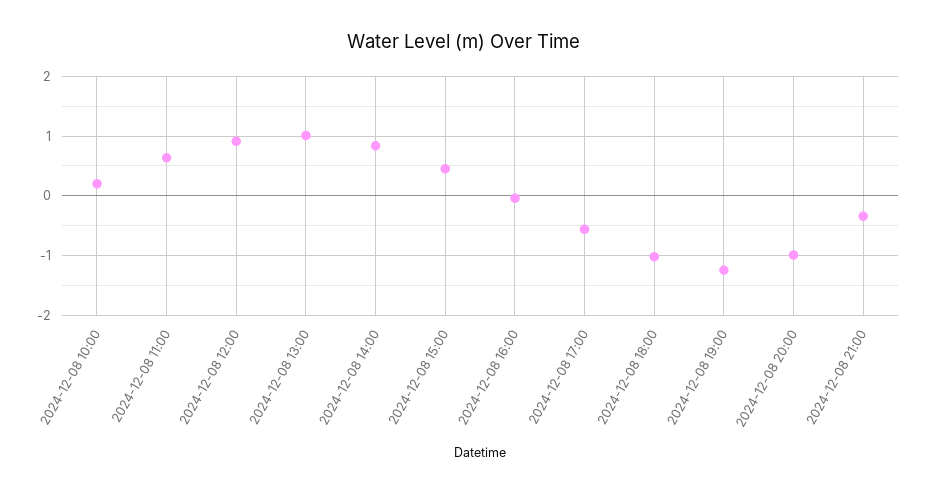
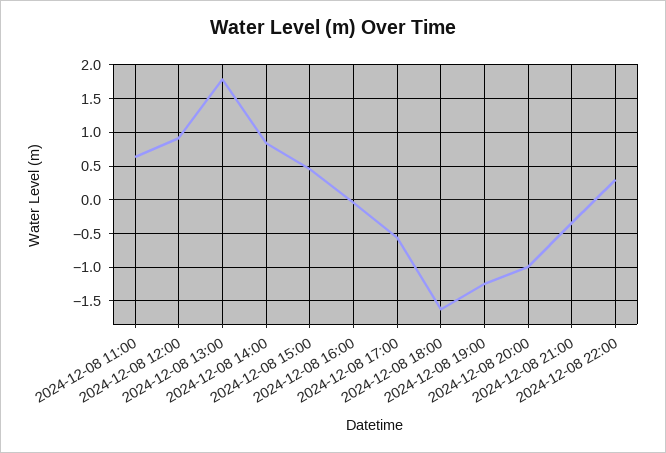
2024-12-08 10:00: 0.2 -> none
2024-12-08 13:00: 1 -> 1.8
2024-12-08 18:00: -1 -> -1.6
2024-12-08 22:00: none -> 0.3

